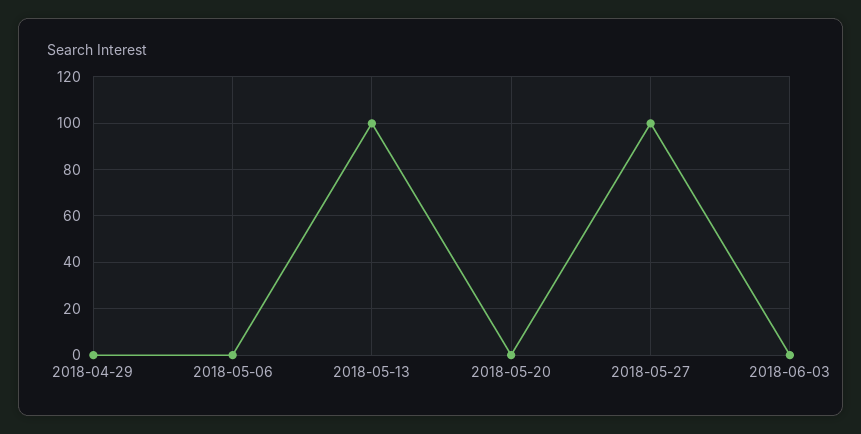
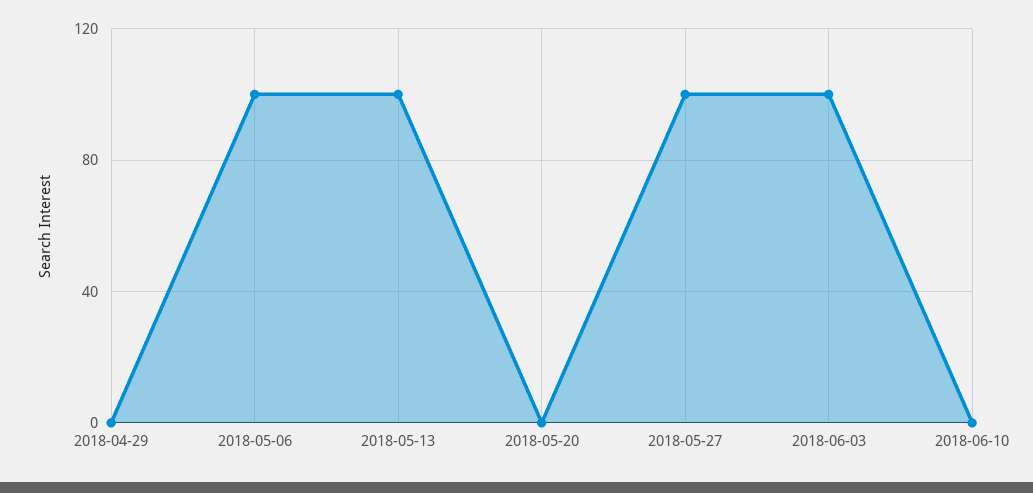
2018-05-06: 0 -> 100
2018-06-03: 0 -> 100
2018-06-10: none -> 0

